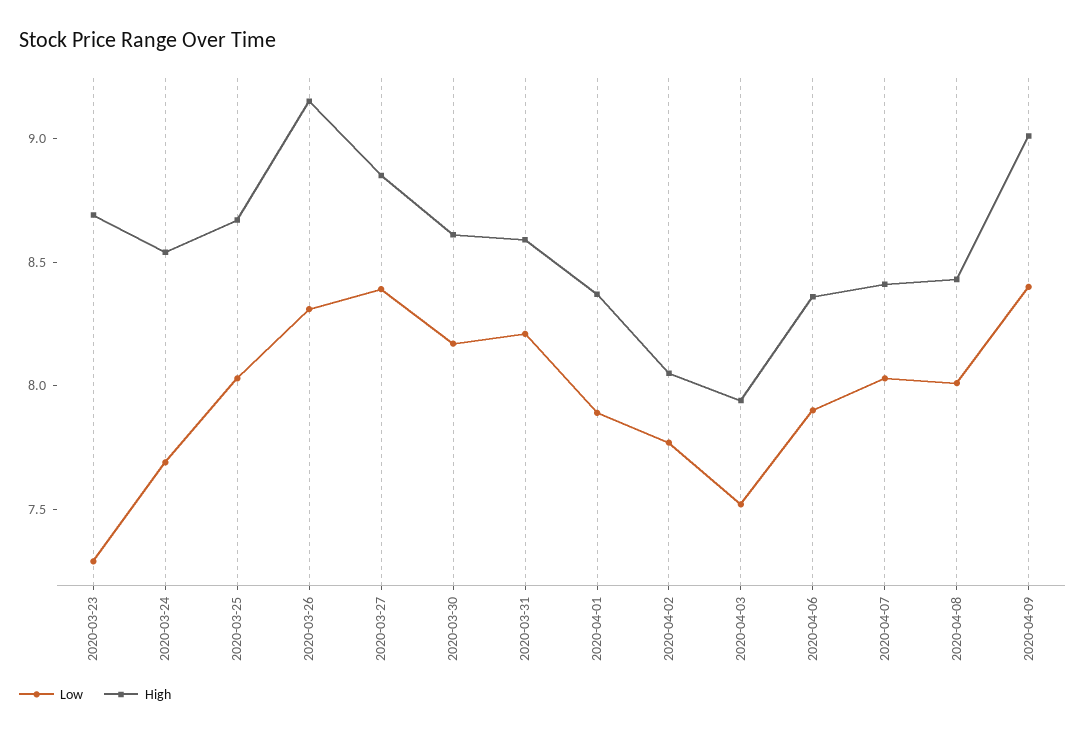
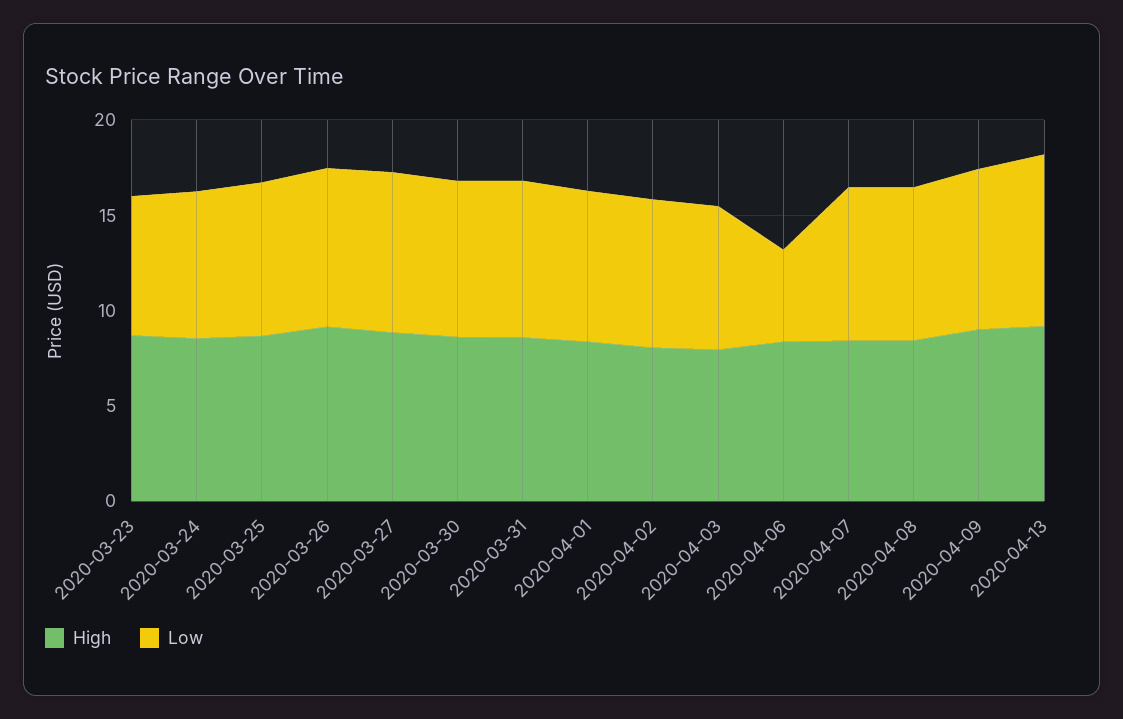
Low, 2020-04-06: 7.9 -> 5
High, 2020-04-13: none -> 9
Low, 2020-04-13: none -> 9

